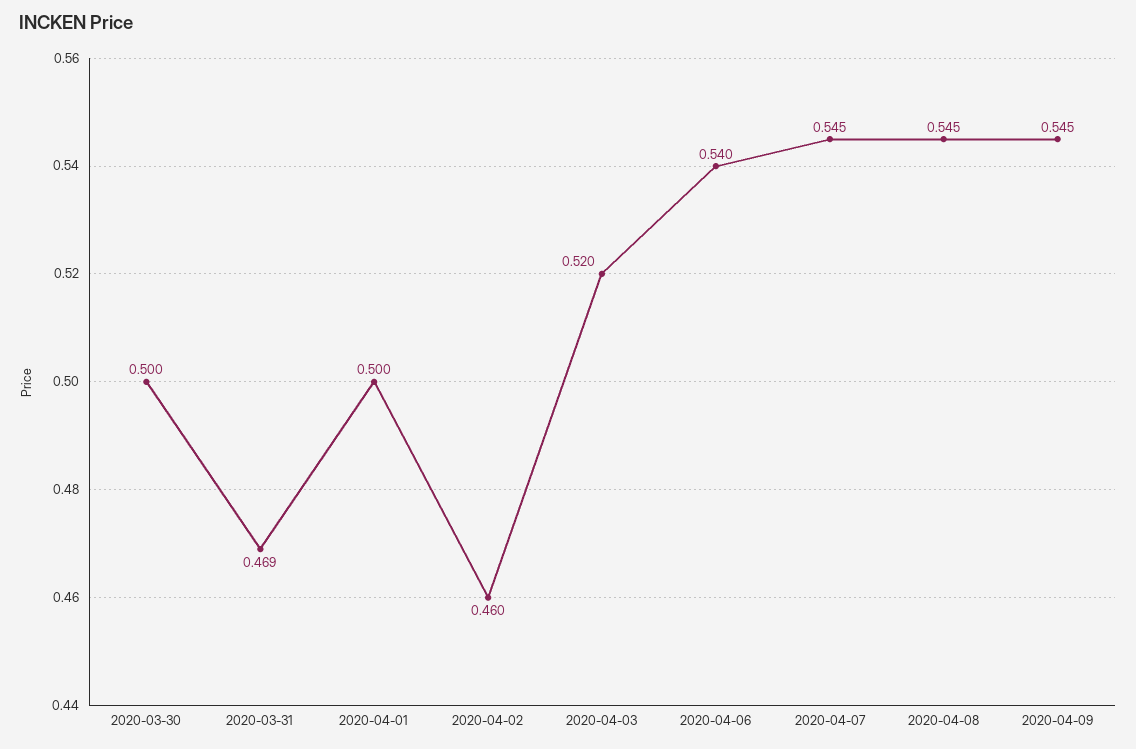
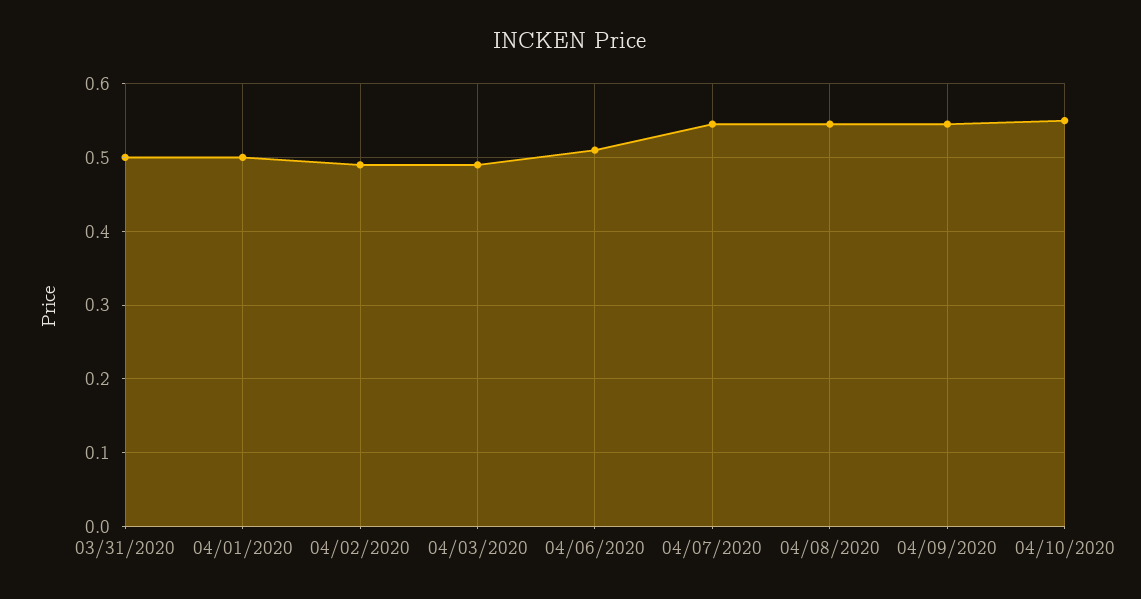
2020-03-30: 0.5 -> none
2020-03-31: 0.469 -> 0.5
2020-04-02: 0.46 -> 0.49
2020-04-03: 0.52 -> 0.49
2020-04-06: 0.54 -> 0.51
04/10/2020: none -> 0.55

